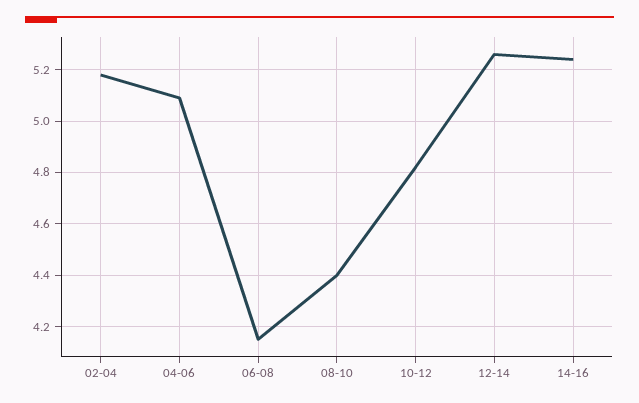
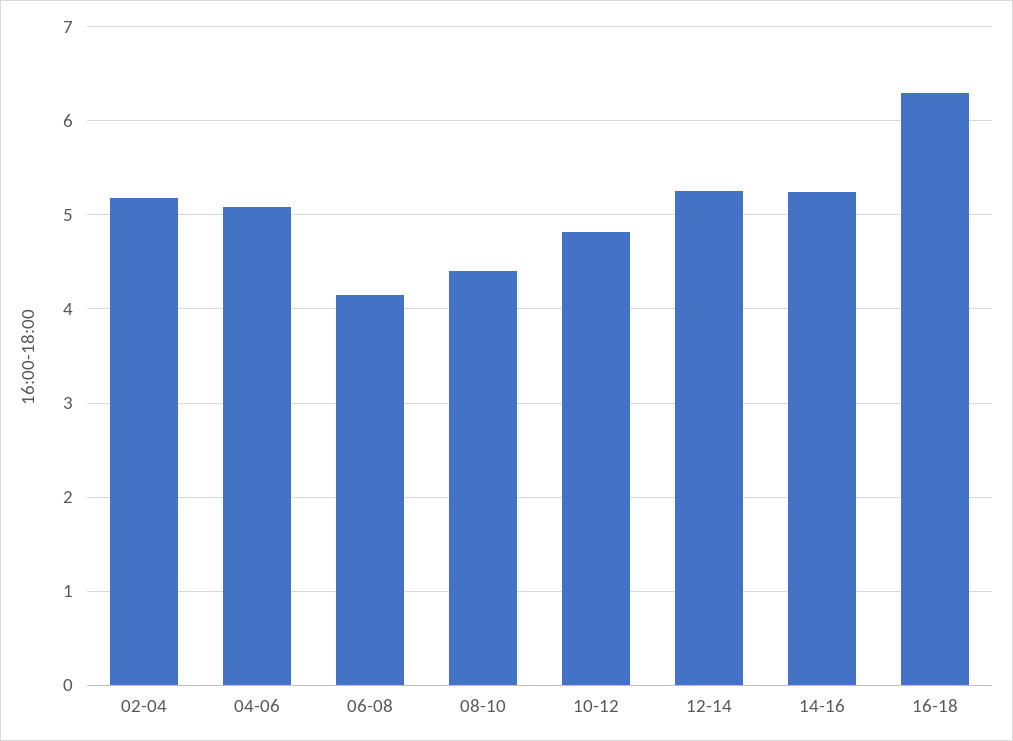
16-18: none -> 6.3

